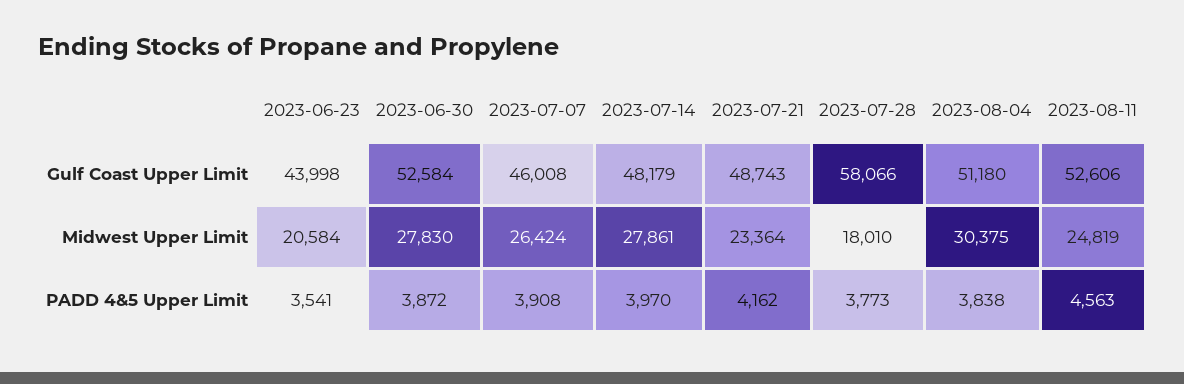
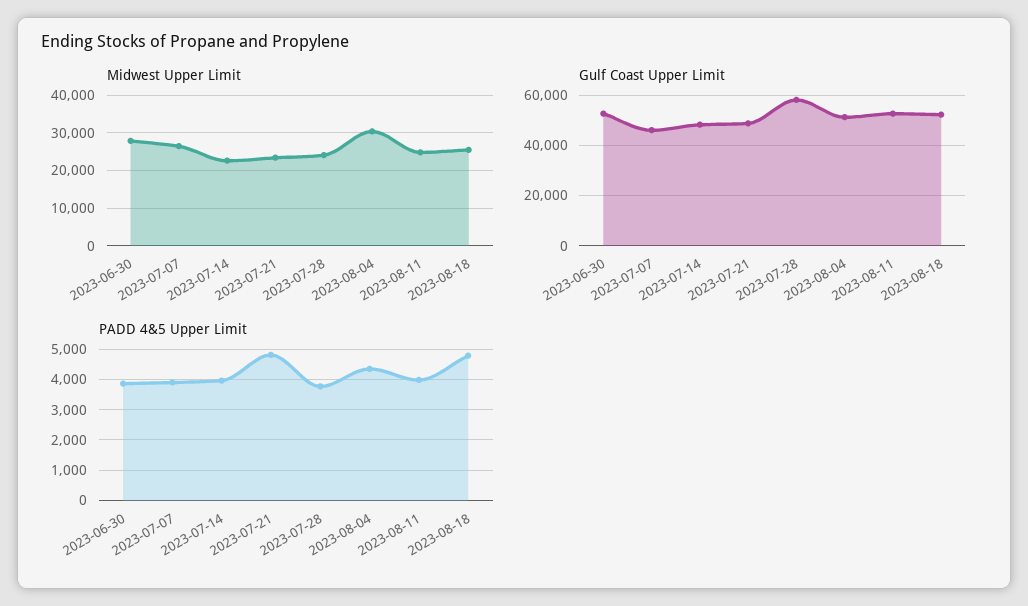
Gulf Coast Upper Limit, 2023-06-23: 43998 -> none
Midwest Upper Limit, 2023-06-23: 20584 -> none
Midwest Upper Limit, 2023-07-14: 27861 -> 22000
Midwest Upper Limit, 2023-07-28: 18010 -> 24000
PADD 4&5 Upper Limit, 2023-06-23: 3541 -> none
PADD 4&5 Upper Limit, 2023-07-21: 4162 -> 4800
PADD 4&5 Upper Limit, 2023-08-04: 3838 -> 4400
PADD 4&5 Upper Limit, 2023-08-11: 4563 -> 4000
Midwest Upper Limit, 2023-08-18: none -> 26000
Gulf Coast Upper Limit, 2023-08-18: none -> 52500
PADD 4&5 Upper Limit, 2023-08-18: none -> 4800

